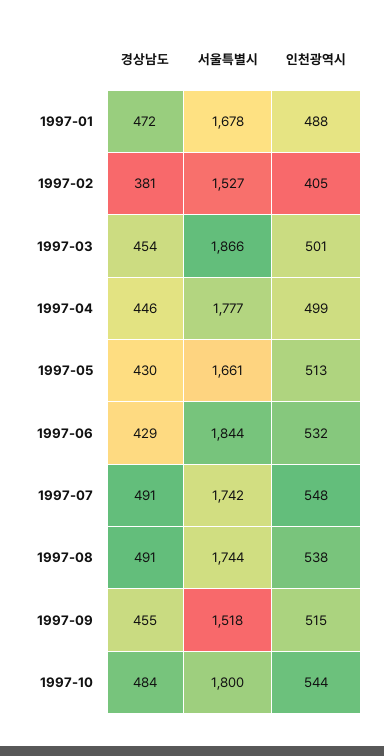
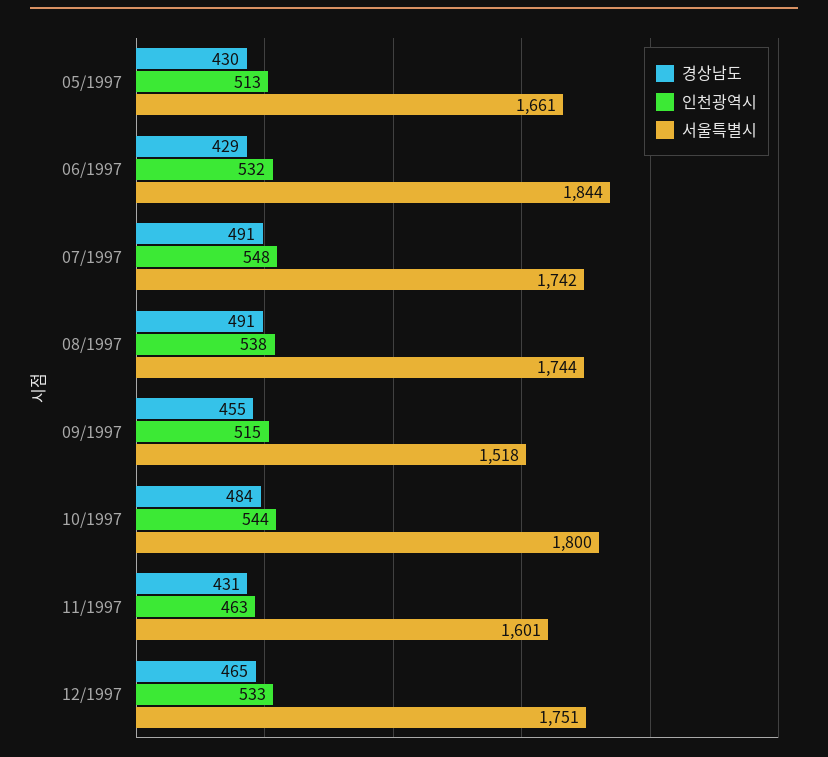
경상남도, 1997-01: 472 -> none
서울특별시, 1997-01: 1678 -> none
인천광역시, 1997-01: 488 -> none
경상남도, 1997-02: 381 -> none
서울특별시, 1997-02: 1527 -> none
인천광역시, 1997-02: 405 -> none
경상남도, 1997-03: 454 -> none
서울특별시, 1997-03: 1866 -> none
인천광역시, 1997-03: 501 -> none
경상남도, 1997-04: 446 -> none
서울특별시, 1997-04: 1777 -> none
인천광역시, 1997-04: 499 -> none
경상남도, 11/1997: none -> 431
인천광역시, 11/1997: none -> 463
서울특별시, 11/1997: none -> 1601
경상남도, 12/1997: none -> 465
인천광역시, 12/1997: none -> 533
서울특별시, 12/1997: none -> 1751

